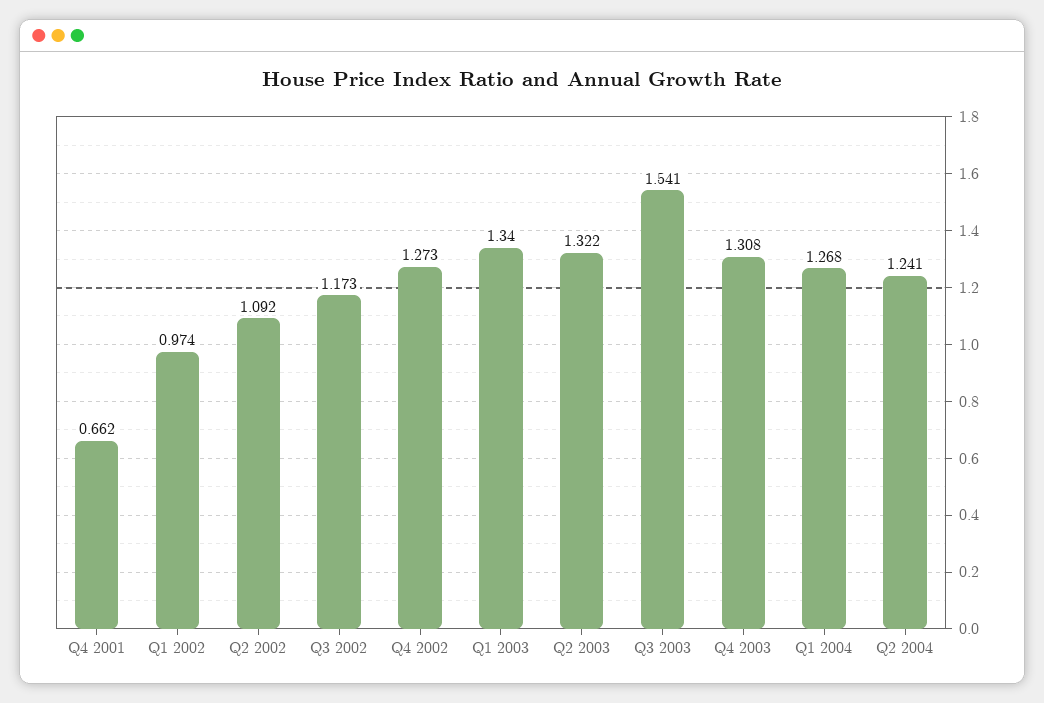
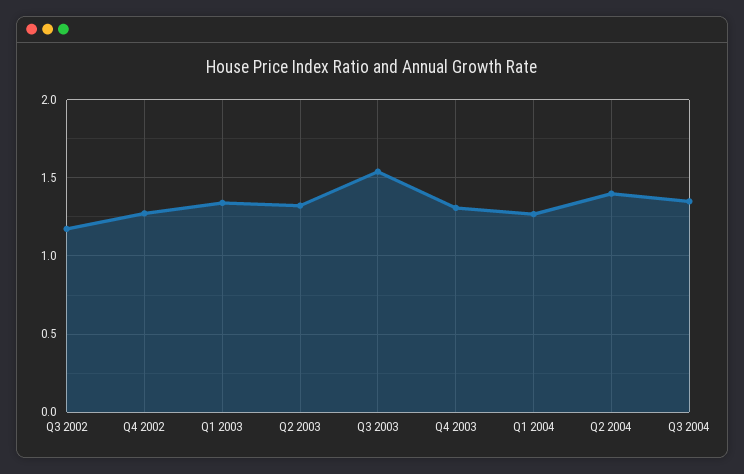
Q4 2001: 0.662 -> none
Q1 2002: 0.974 -> none
Q2 2002: 1.092 -> none
Q2 2004: 1.241 -> 1.4
Q3 2004: none -> 1.35

